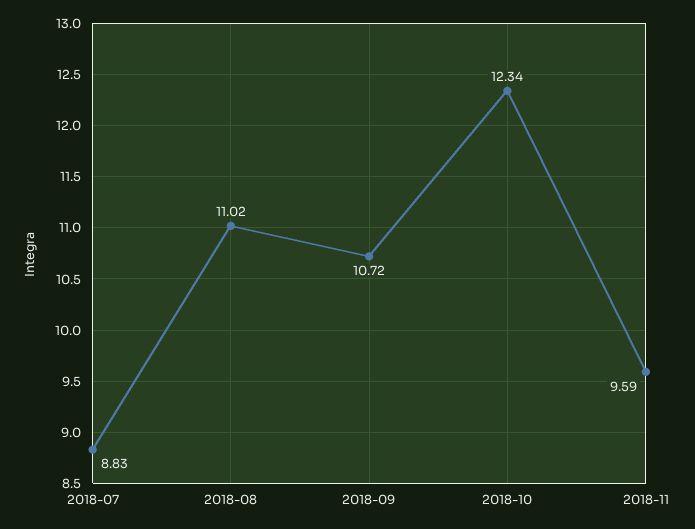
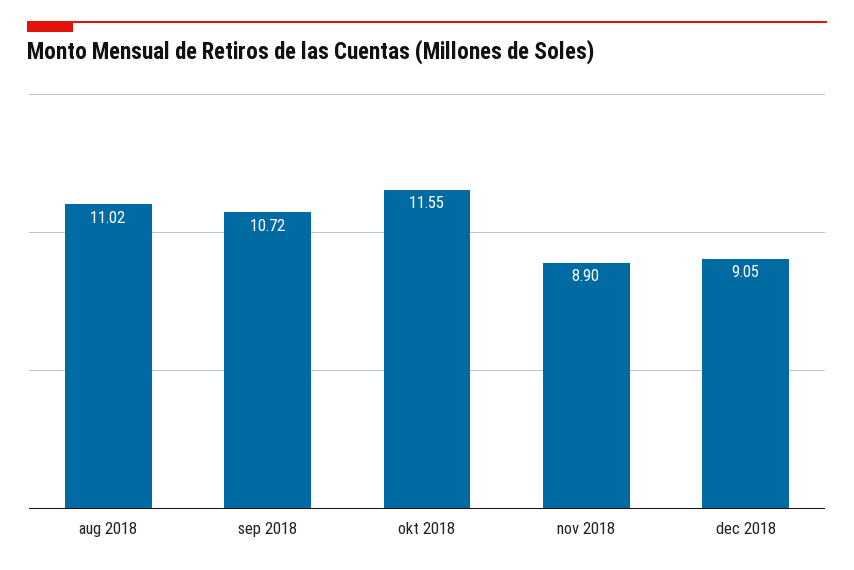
2018-07: 8.83 -> none
2018-10: 12.34 -> 11.55
2018-11: 9.59 -> 8.9
dec 2018: none -> 9.05

